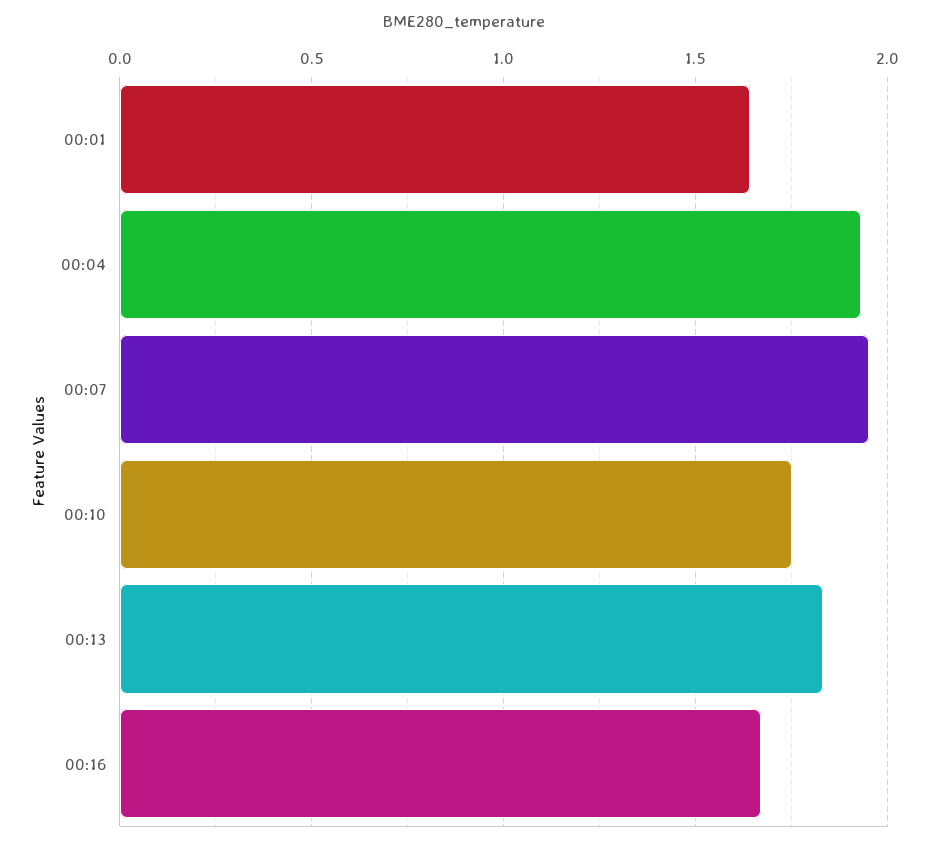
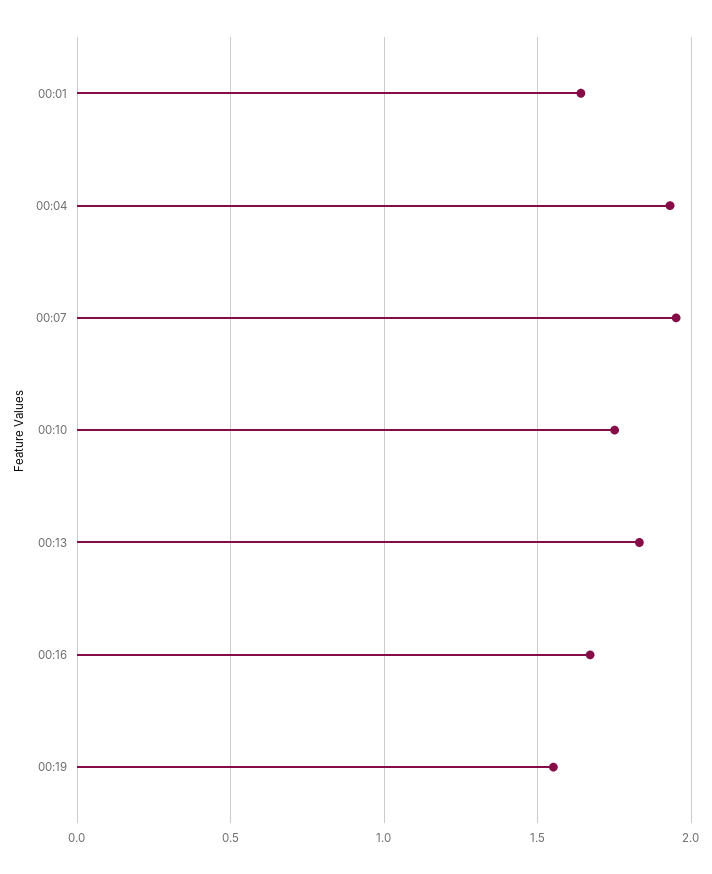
00:19: none -> 1.55

